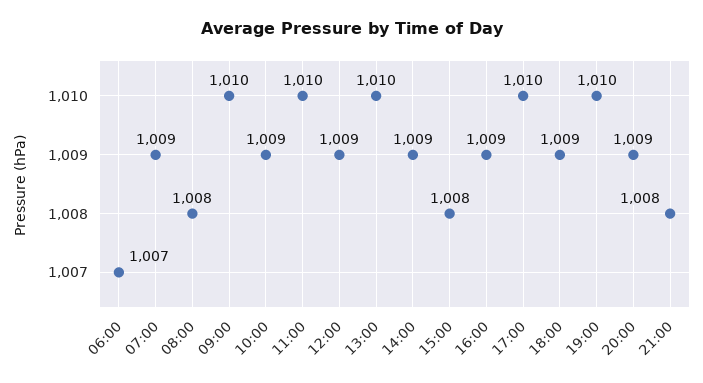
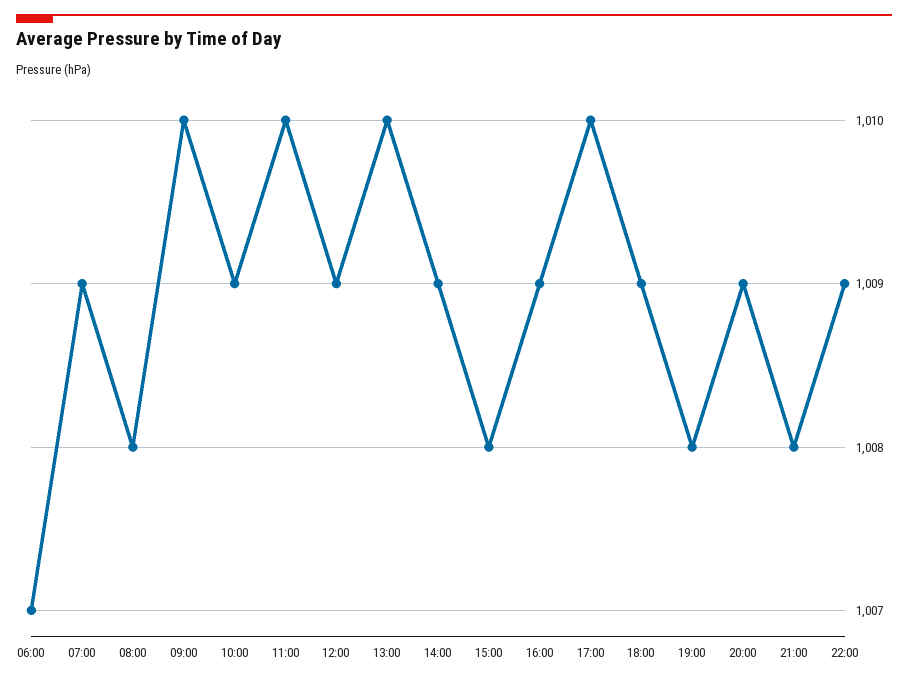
19:00: 1010 -> 1008
22:00: none -> 1009

